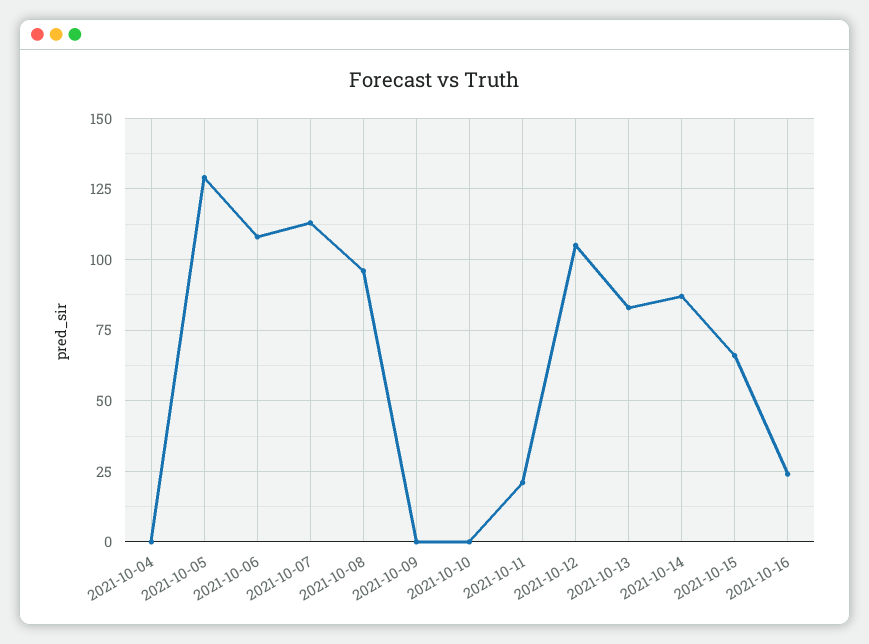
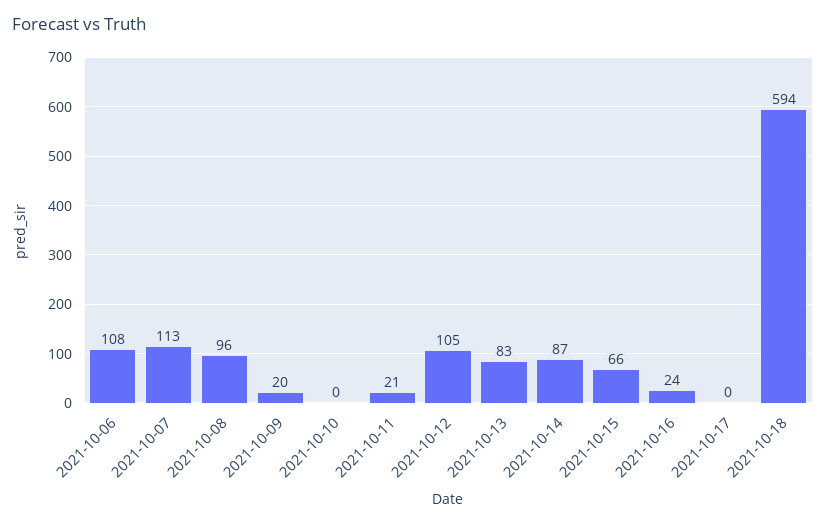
2021-10-04: 0 -> none
2021-10-05: 130 -> none
2021-10-09: 0 -> 20
2021-10-17: none -> 0
2021-10-18: none -> 594

